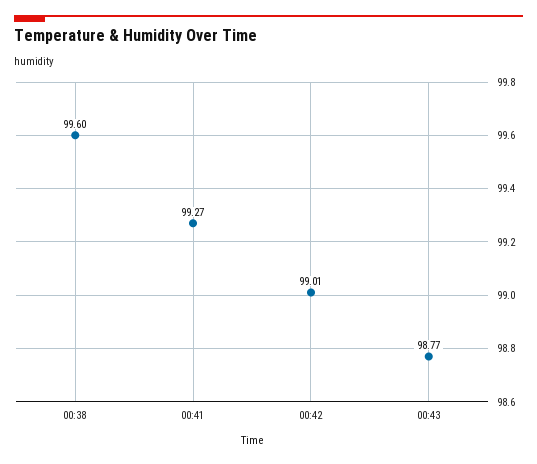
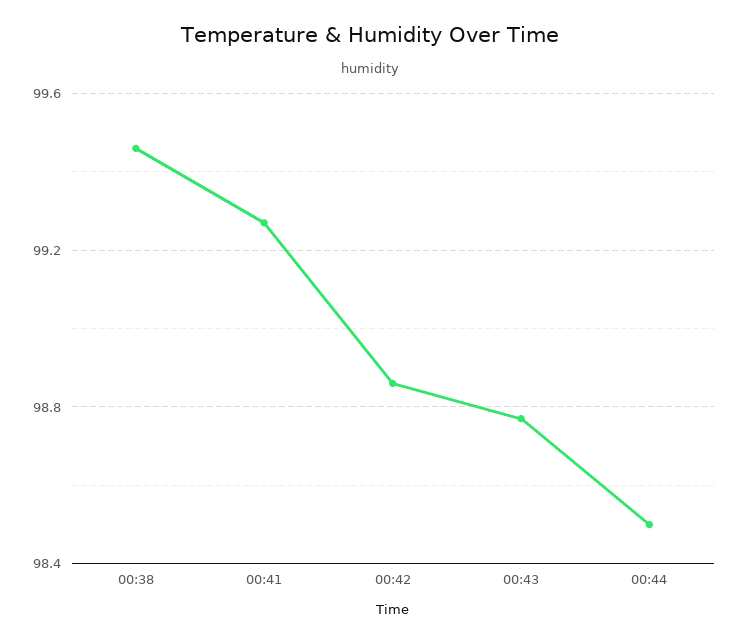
00:38: 99.6 -> 99.45
00:42: 99.01 -> 98.85
00:44: none -> 98.5

